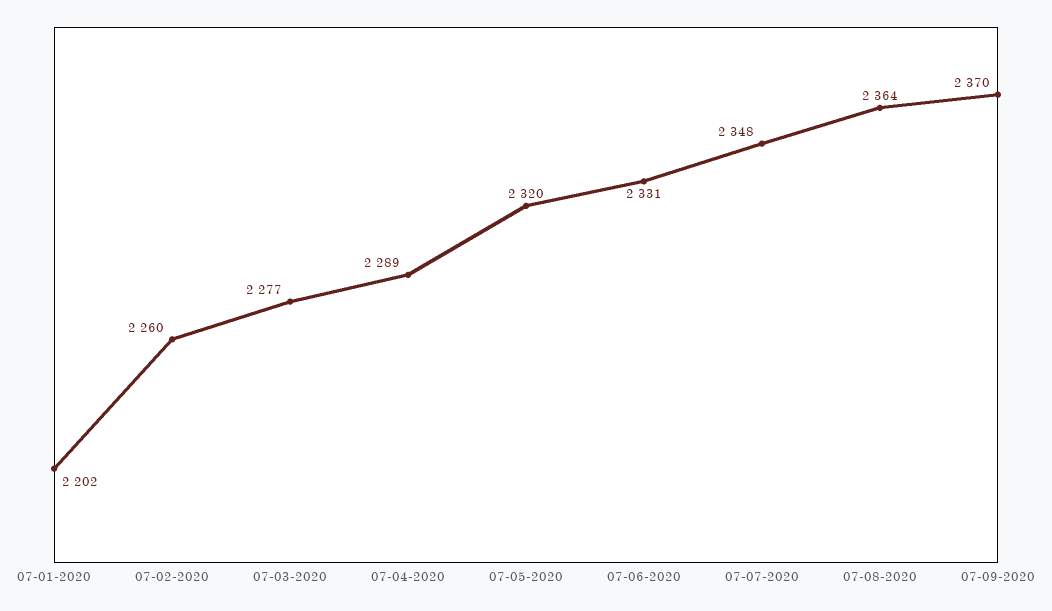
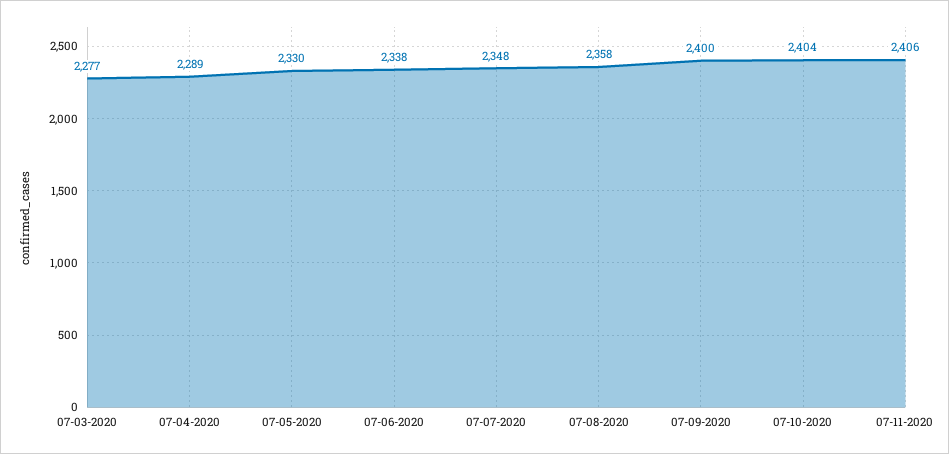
07-01-2020: 2202 -> none
07-02-2020: 2260 -> none
07-05-2020: 2320 -> 2330
07-06-2020: 2331 -> 2338
07-08-2020: 2364 -> 2358
07-09-2020: 2370 -> 2400
07-10-2020: none -> 2404
07-11-2020: none -> 2406

